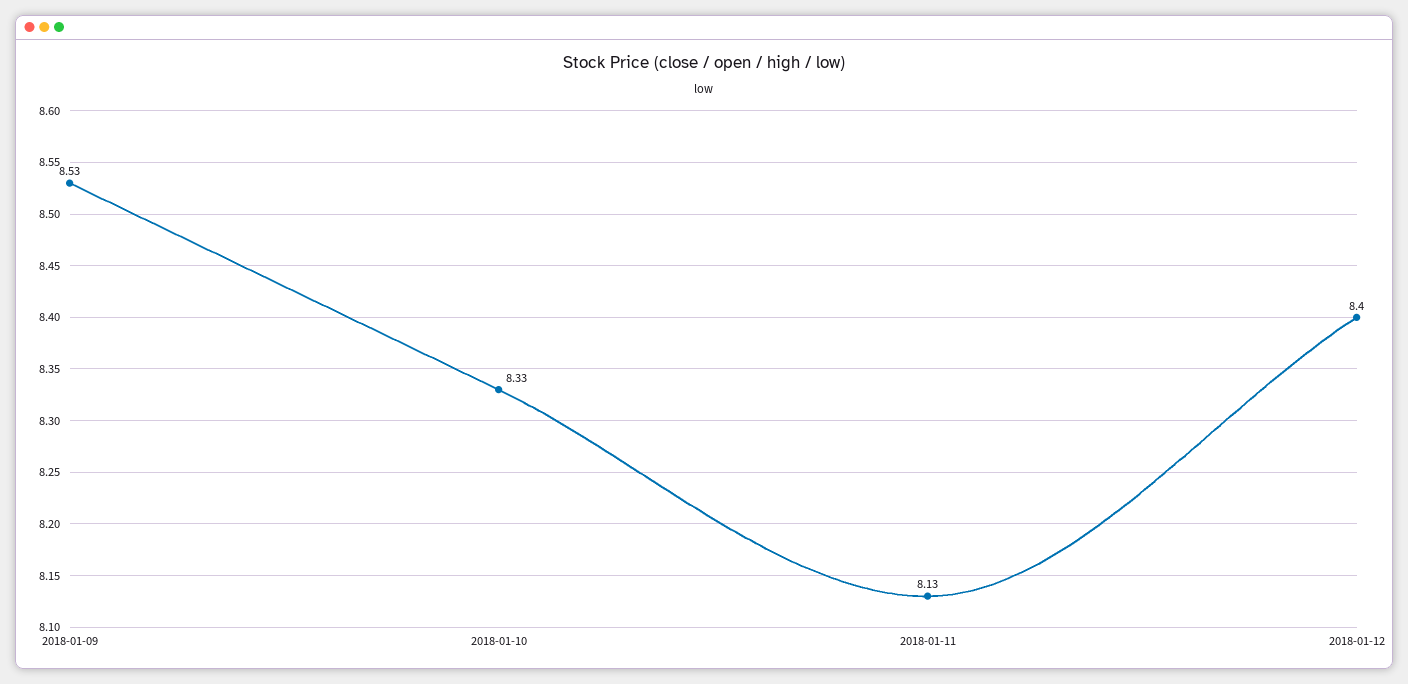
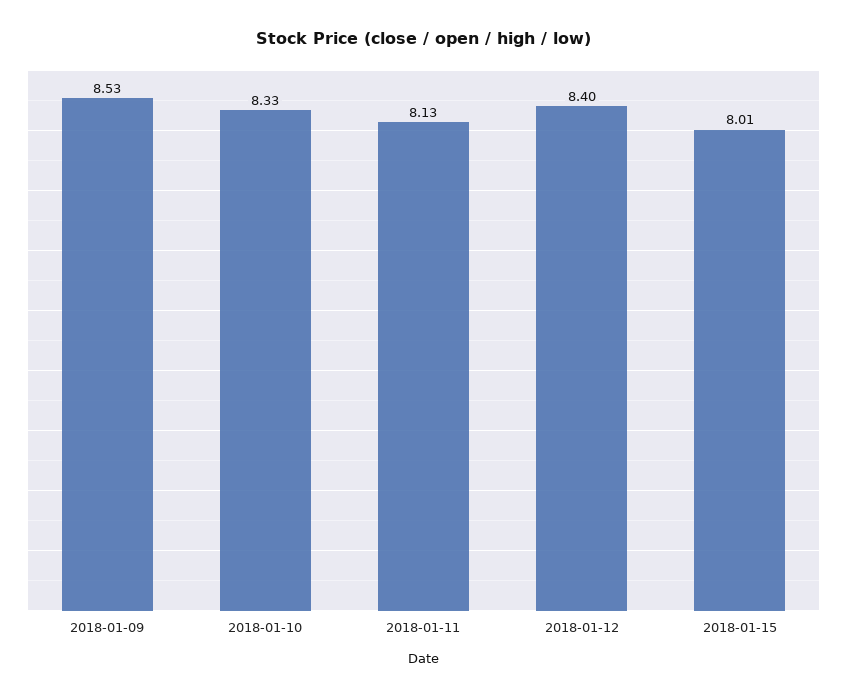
2018-01-15: none -> 8.01

